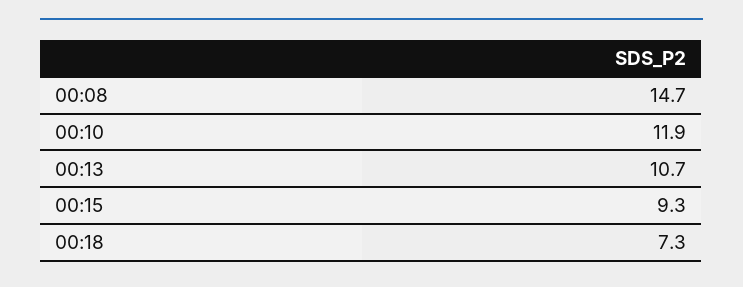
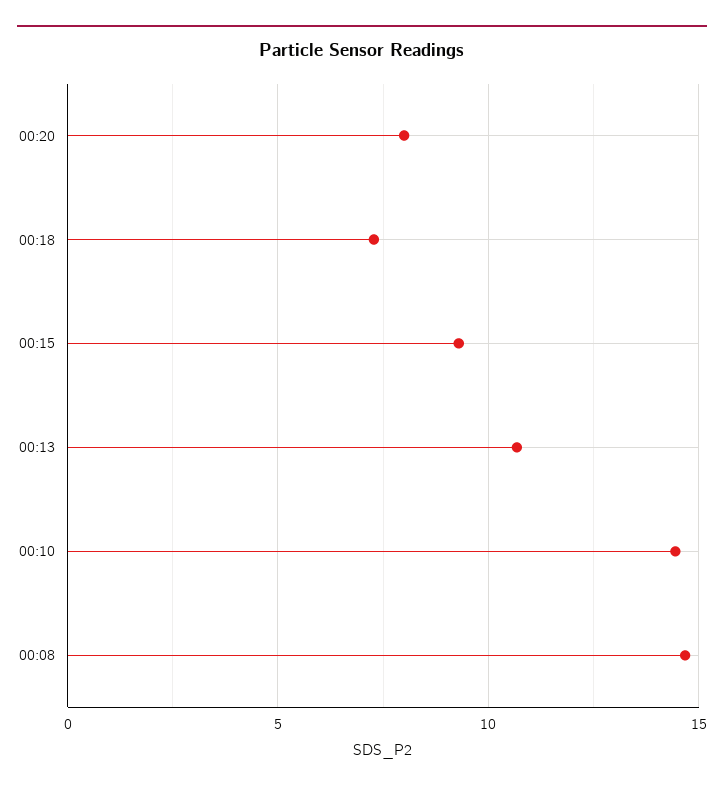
00:10: 11.9 -> 14.5
00:20: none -> 8

